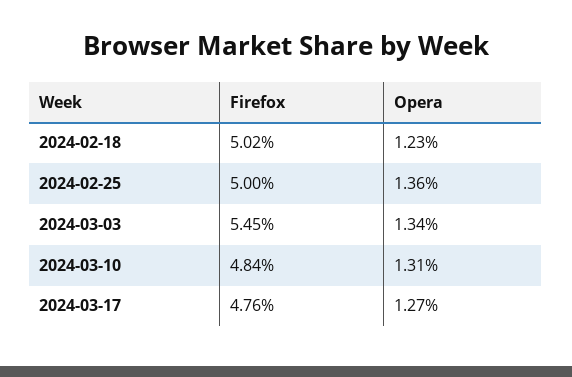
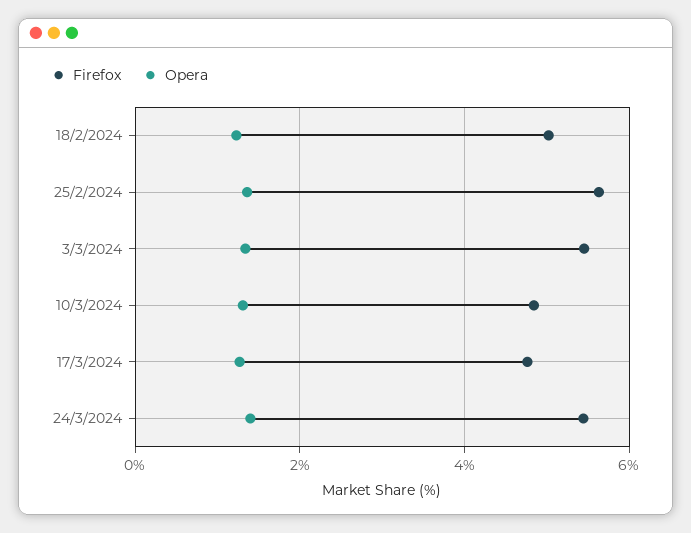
Firefox, 2024-02-25: 5 -> 5.6
Firefox, 24/3/2024: none -> 5.4
Opera, 24/3/2024: none -> 1.4

